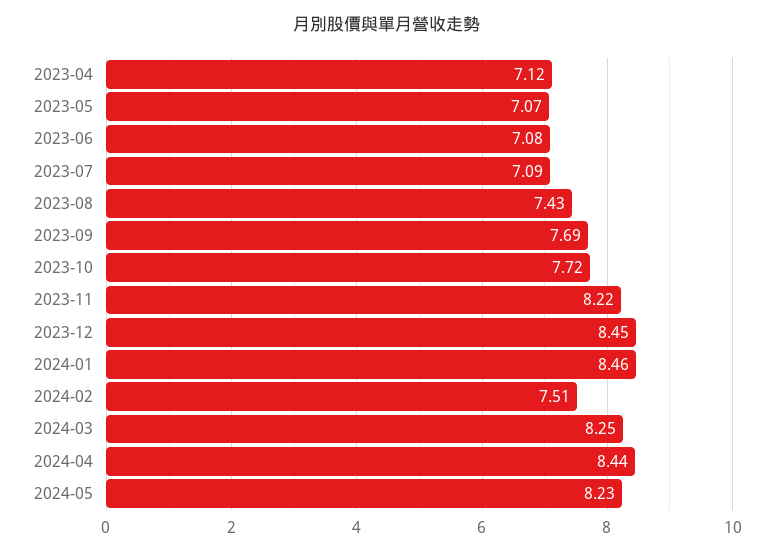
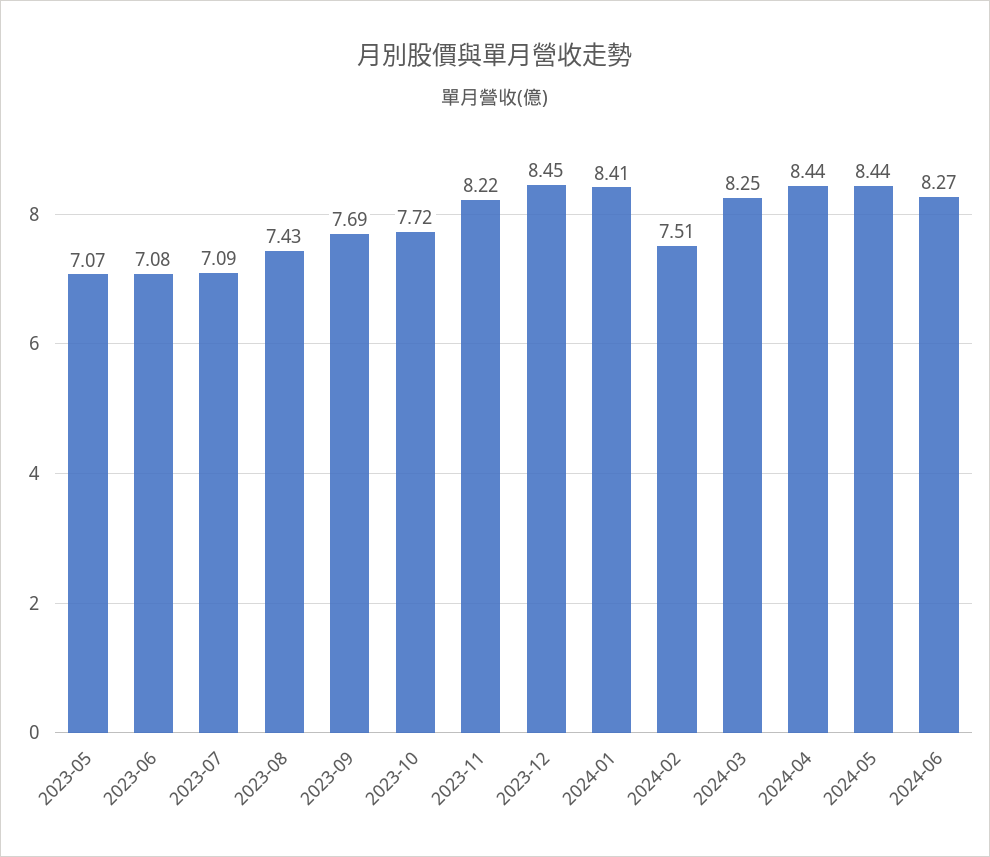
2023-04: 7.12 -> none
2024-01: 8.46 -> 8.41
2024-05: 8.23 -> 8.44
2024-06: none -> 8.27

